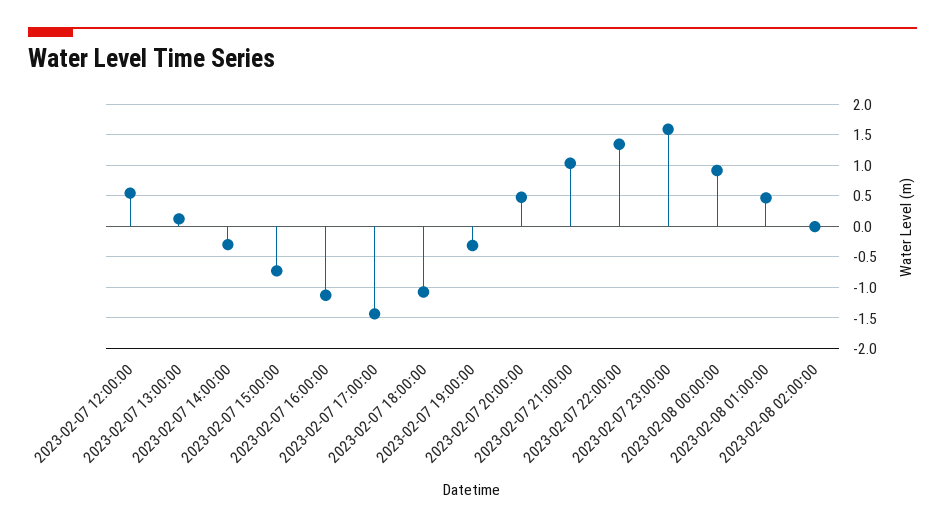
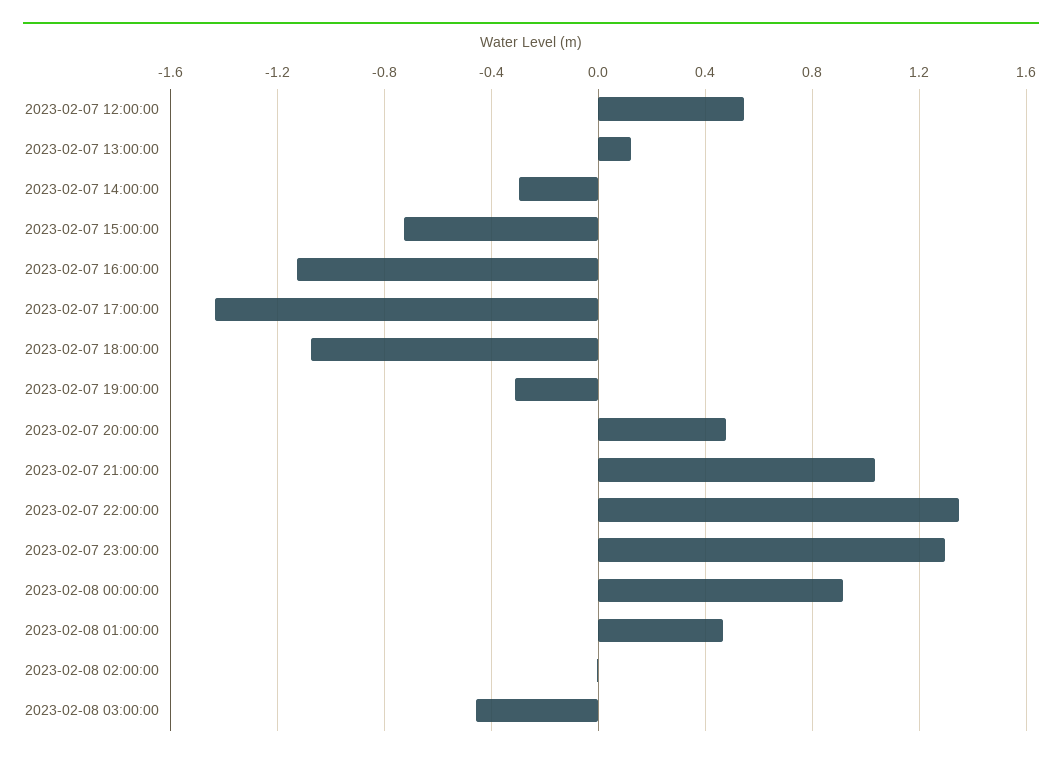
2023-02-07 23:00:00: 1.6 -> 1.3
2023-02-08 03:00:00: none -> -0.45

